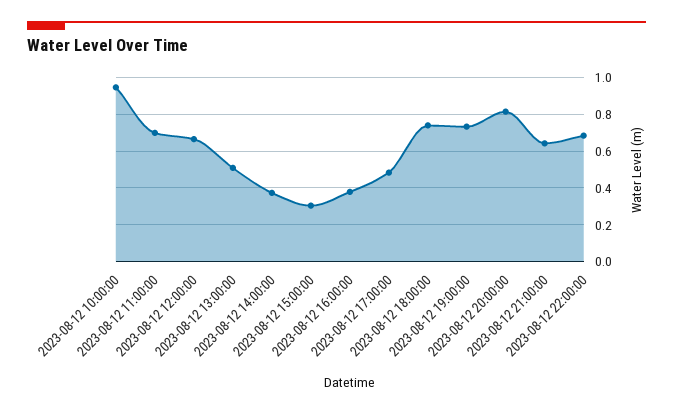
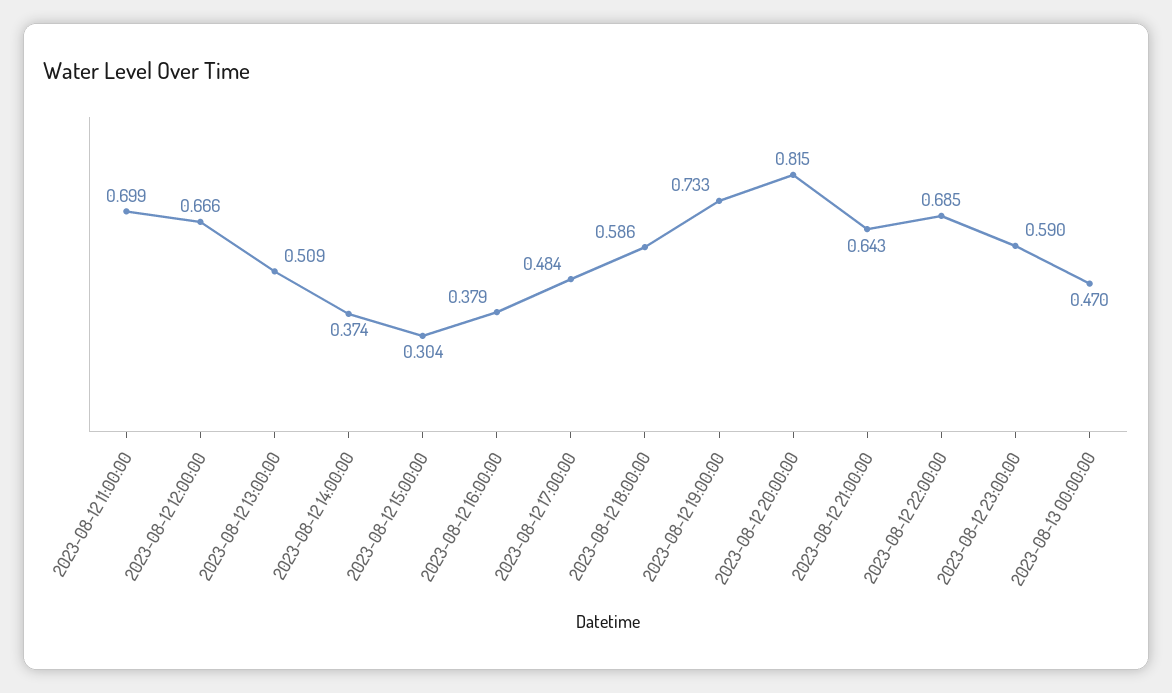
2023-08-12 10:00:00: 0.95 -> none
2023-08-12 18:00:00: 0.75 -> 0.586
2023-08-12 23:00:00: none -> 0.59
2023-08-13 00:00:00: none -> 0.47

